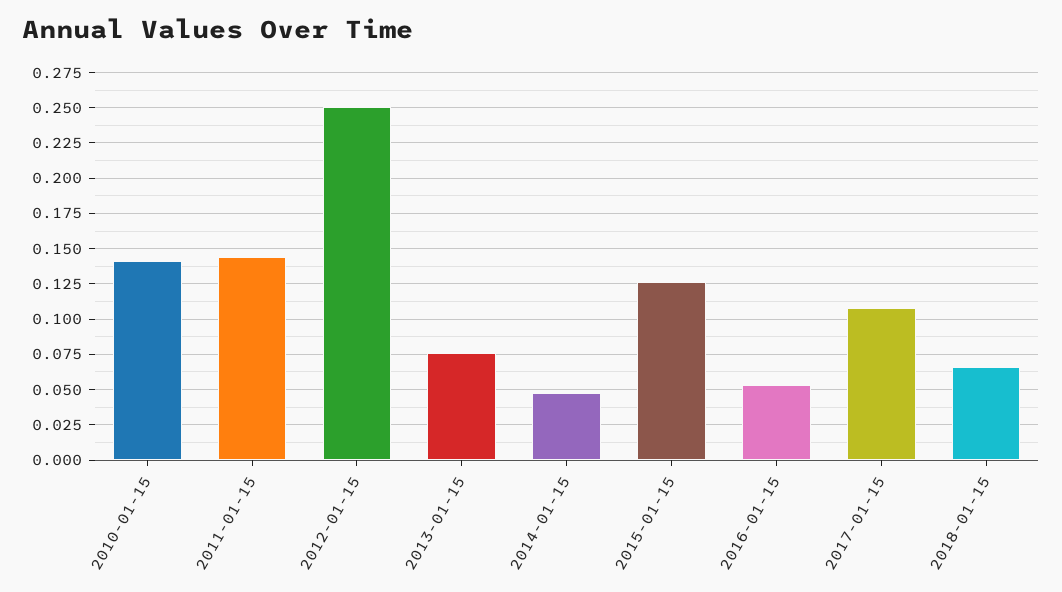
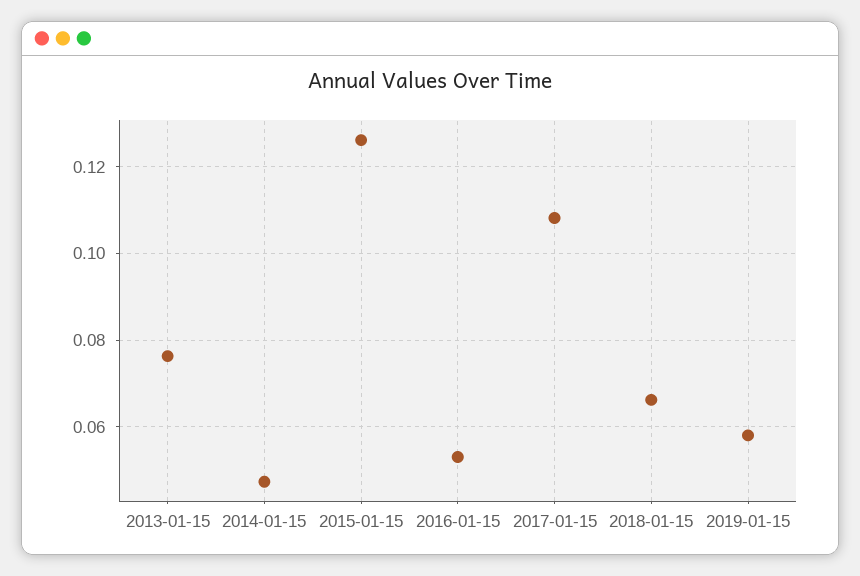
2010-01-15: 0.14 -> none
2011-01-15: 0.145 -> none
2012-01-15: 0.25 -> none
2019-01-15: none -> 0.058

